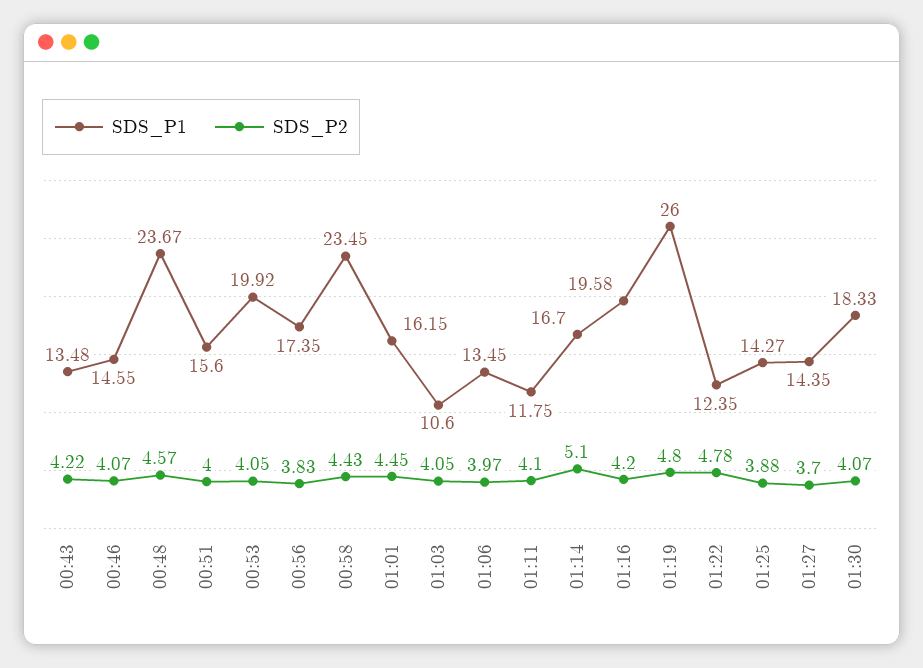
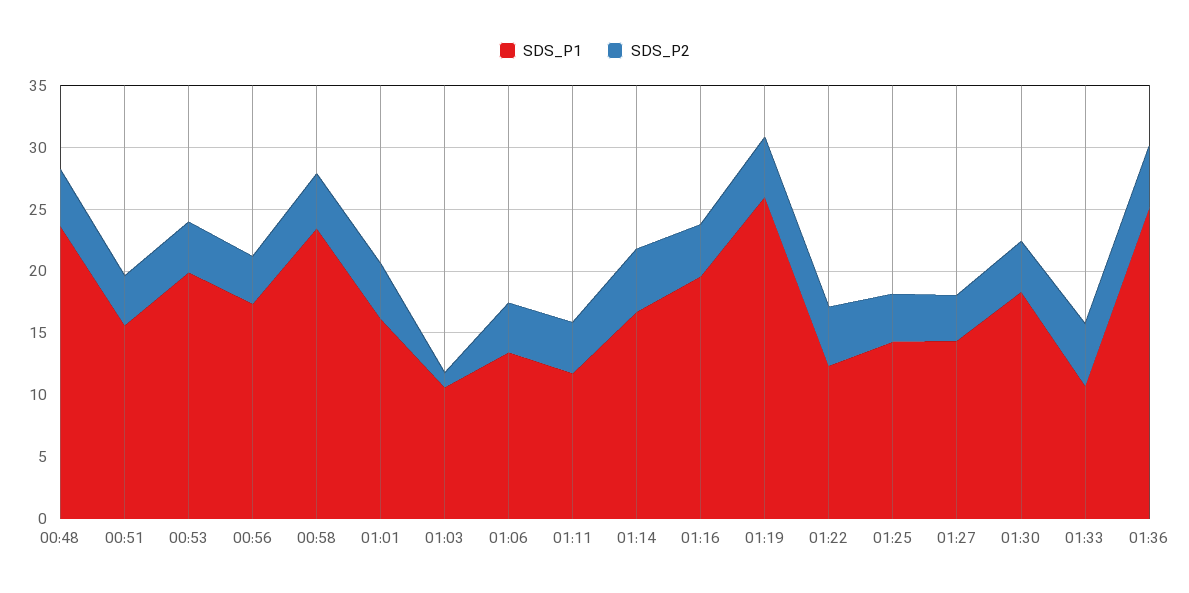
SDS_P1, 00:43: 13.48 -> none
SDS_P2, 00:43: 4.22 -> none
SDS_P1, 00:46: 14.55 -> none
SDS_P2, 00:46: 4.07 -> none
SDS_P2, 01:03: 4.05 -> 1
SDS_P1, 01:33: none -> 11
SDS_P2, 01:33: none -> 5
SDS_P1, 01:36: none -> 25
SDS_P2, 01:36: none -> 5

